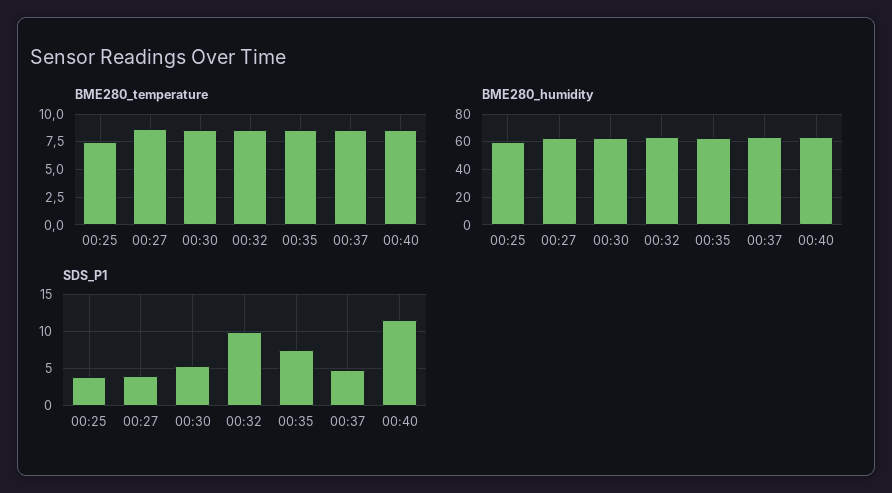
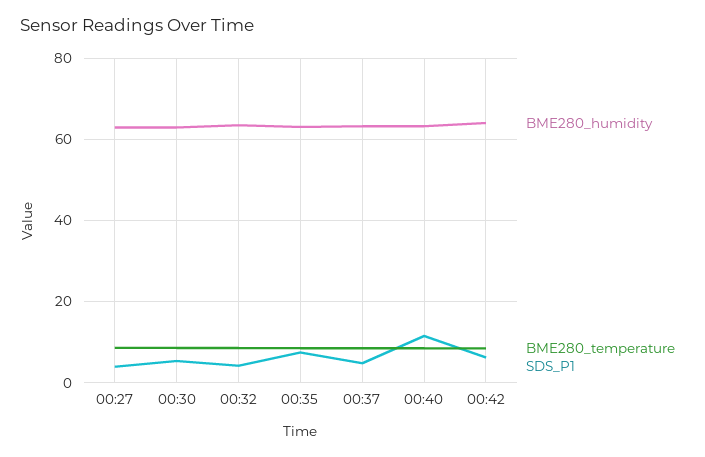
BME280_temperature, 00:25: 7.5 -> none
BME280_humidity, 00:25: 60 -> none
SDS_P1, 00:25: 4 -> none
SDS_P1, 00:32: 10 -> 4
BME280_humidity, 00:42: none -> 64
BME280_temperature, 00:42: none -> 8
SDS_P1, 00:42: none -> 6

